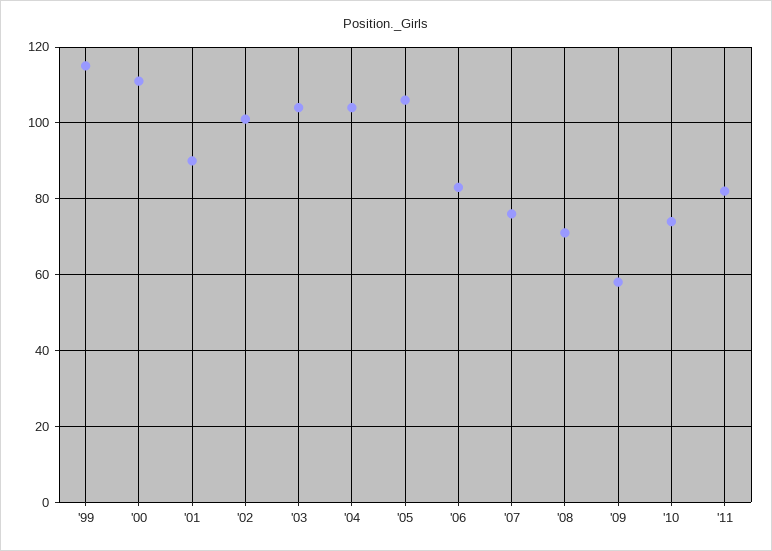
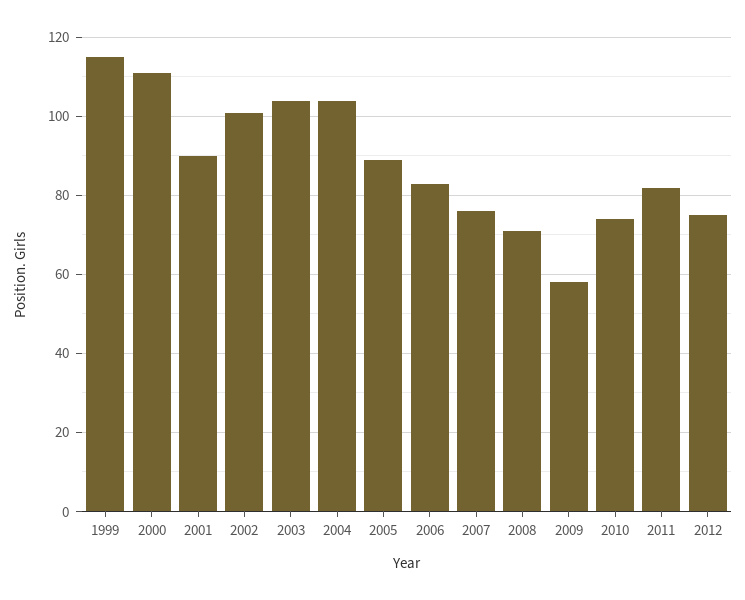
'05: 105 -> 90
2012: none -> 75

